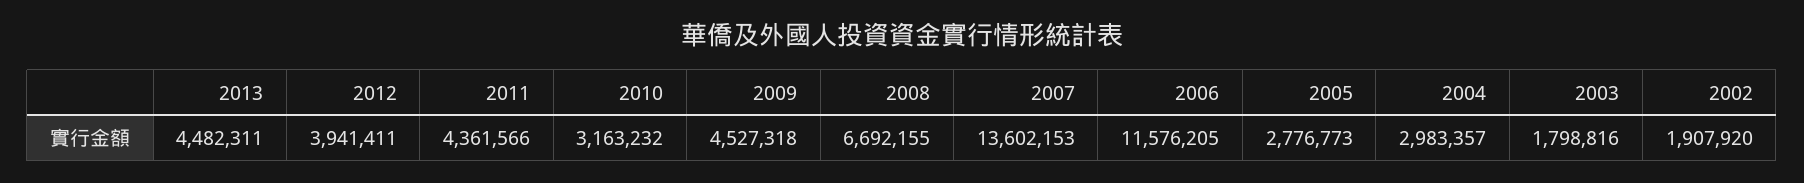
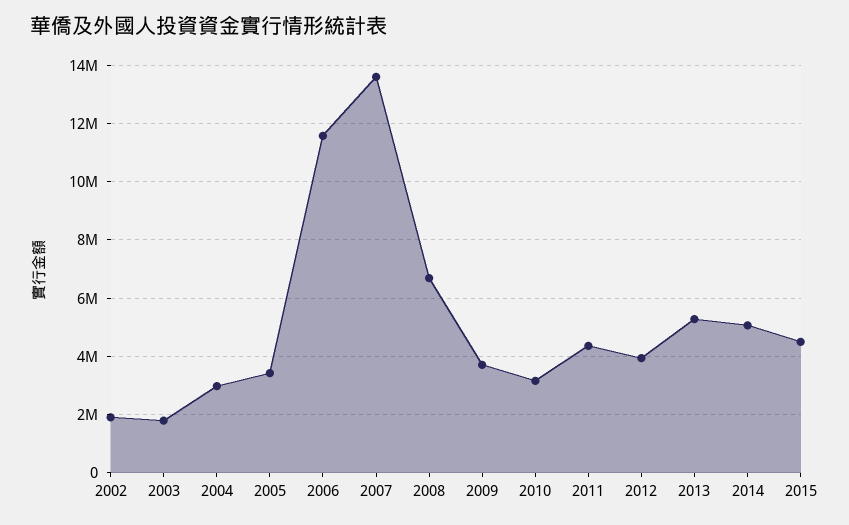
2013: 4482311 -> 5250000
2009: 4527318 -> 3750000
2005: 2776773 -> 3500000
2014: none -> 5000000
2015: none -> 4500000

